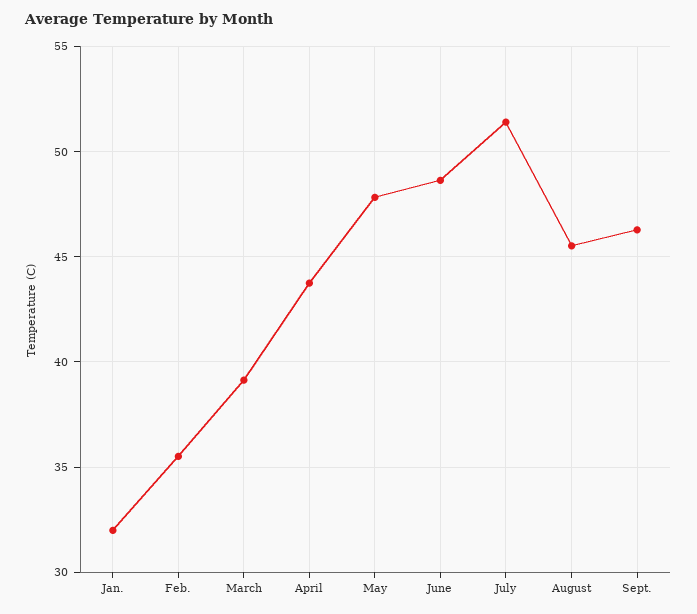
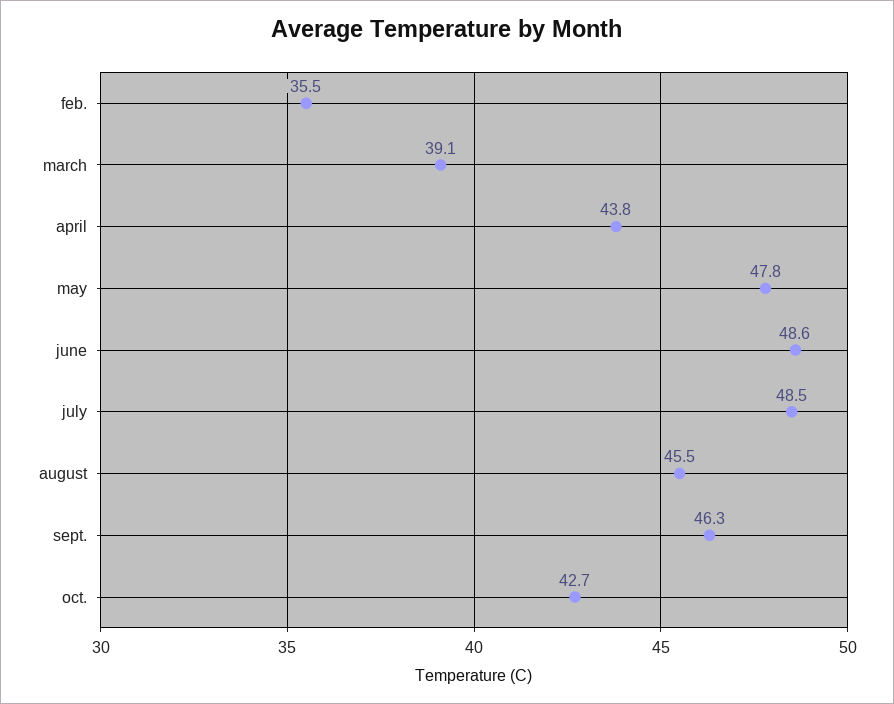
Jan.: 32 -> none
July: 51.5 -> 48.5
oct.: none -> 42.7

